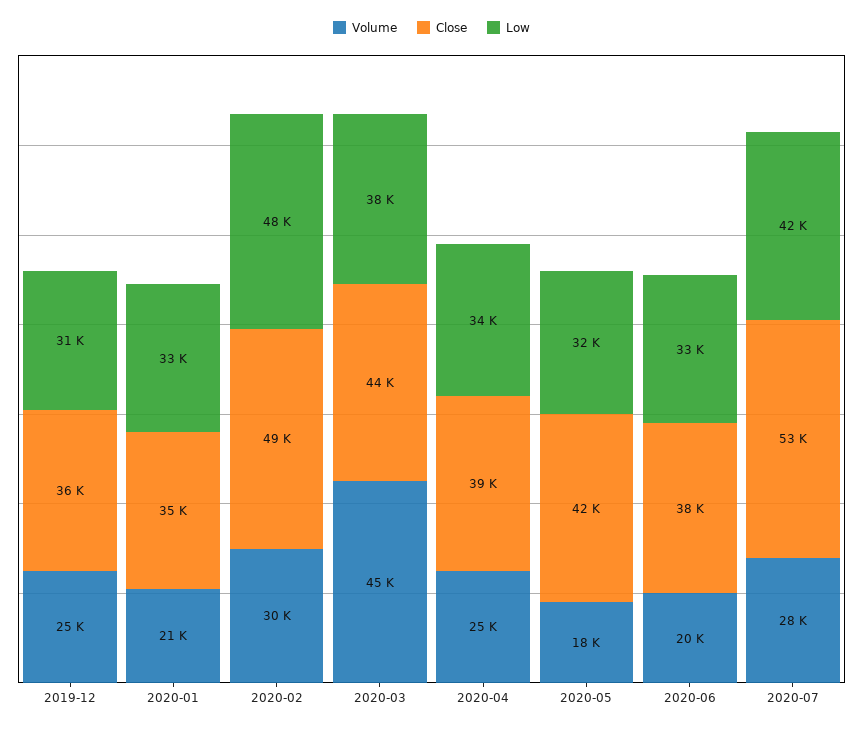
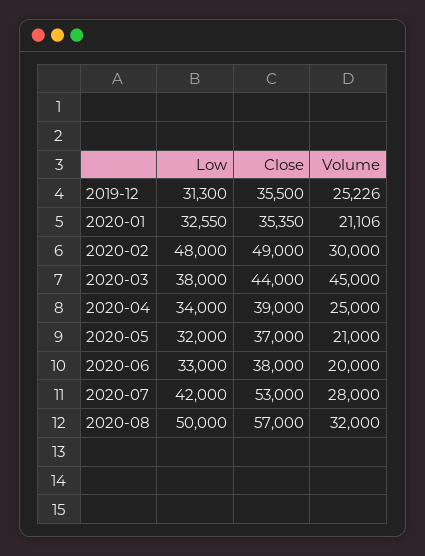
Volume, 2020-05: 18000 -> 21000
Close, 2020-05: 42000 -> 37000
Low, 2020-08: none -> 50000
Close, 2020-08: none -> 57000
Volume, 2020-08: none -> 32000

